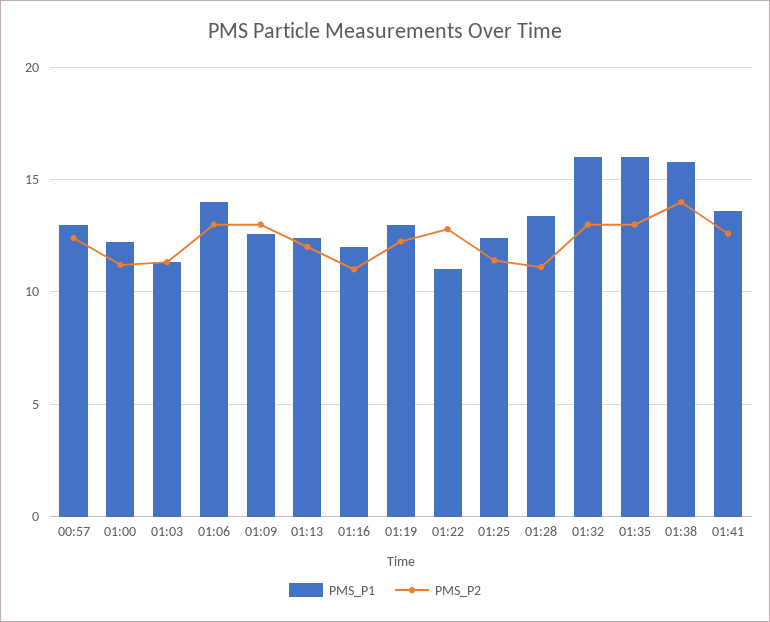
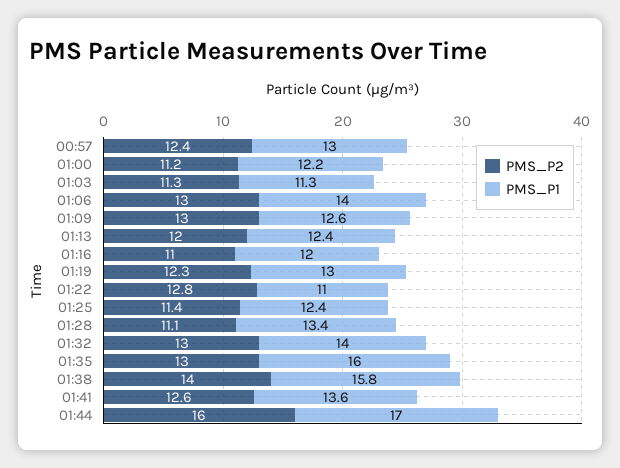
PMS_P1, 01:32: 16 -> 14
PMS_P2, 01:44: none -> 16
PMS_P1, 01:44: none -> 17

